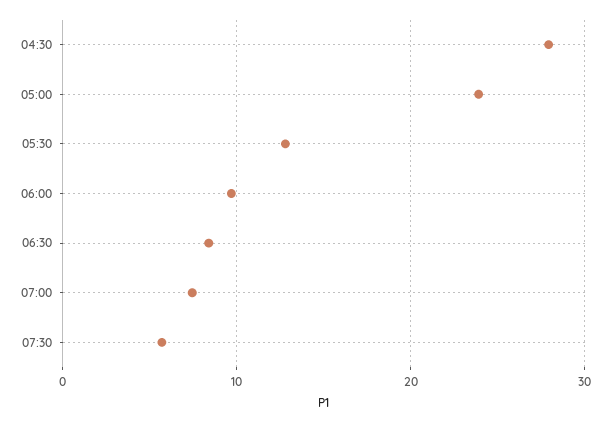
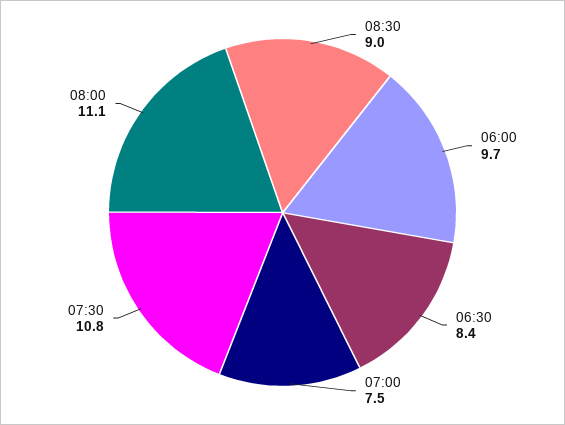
04:30: 28 -> none
05:00: 24 -> none
05:30: 13 -> none
07:30: 6 -> 10.8
08:30: none -> 9
08:00: none -> 11.1

